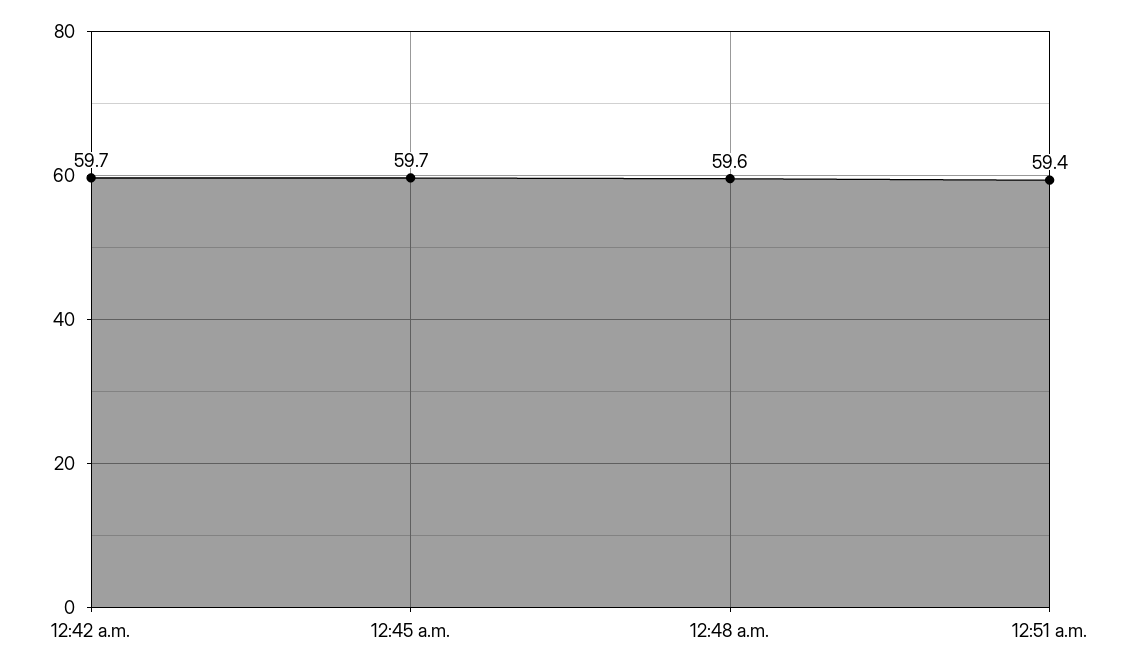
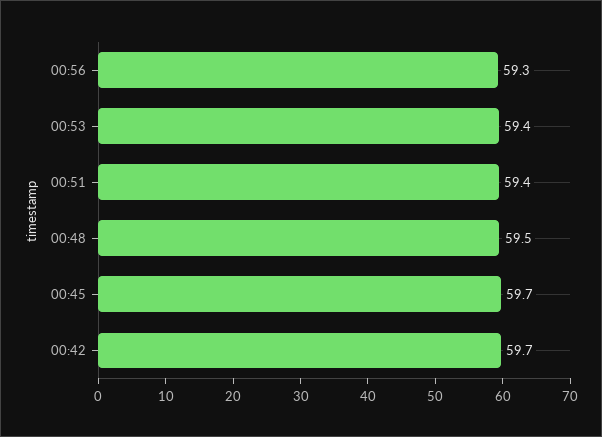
12:48 a.m.: 59.6 -> 59.5
00:56: none -> 59.3
00:53: none -> 59.4

